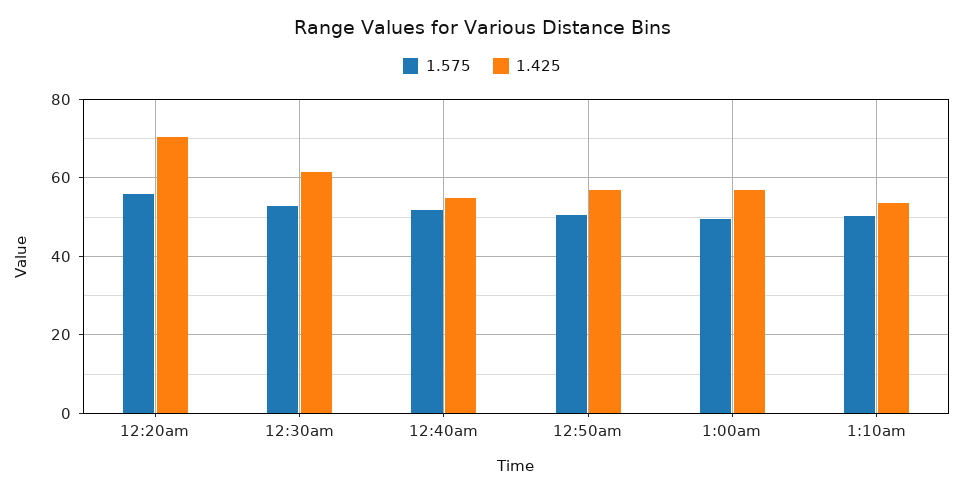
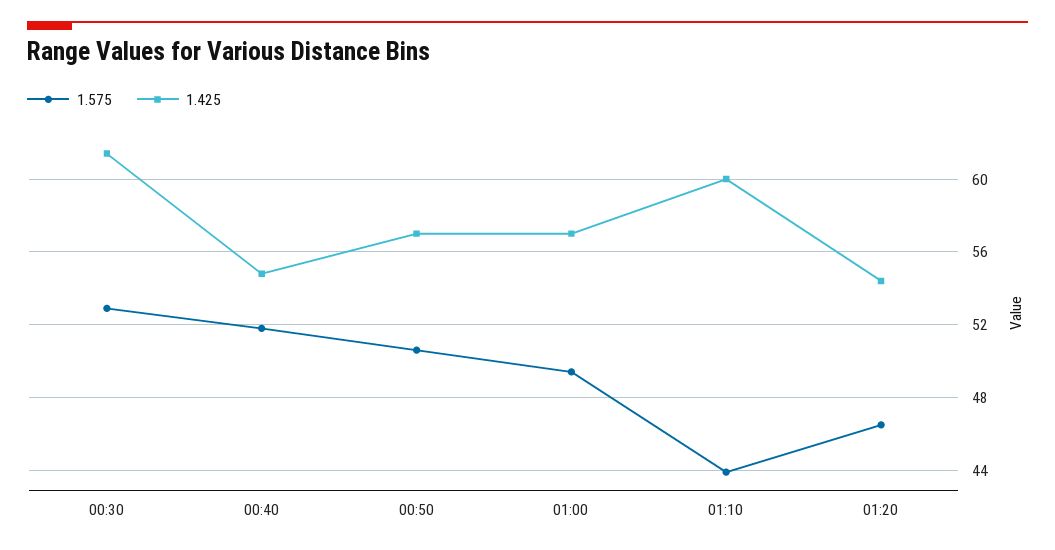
1.575, 12:20am: 56 -> none
1.425, 12:20am: 70 -> none
1.575, 1:10am: 50 -> 44
1.425, 1:10am: 54 -> 60
1.575, 01:20: none -> 46.5
1.425, 01:20: none -> 54.5

